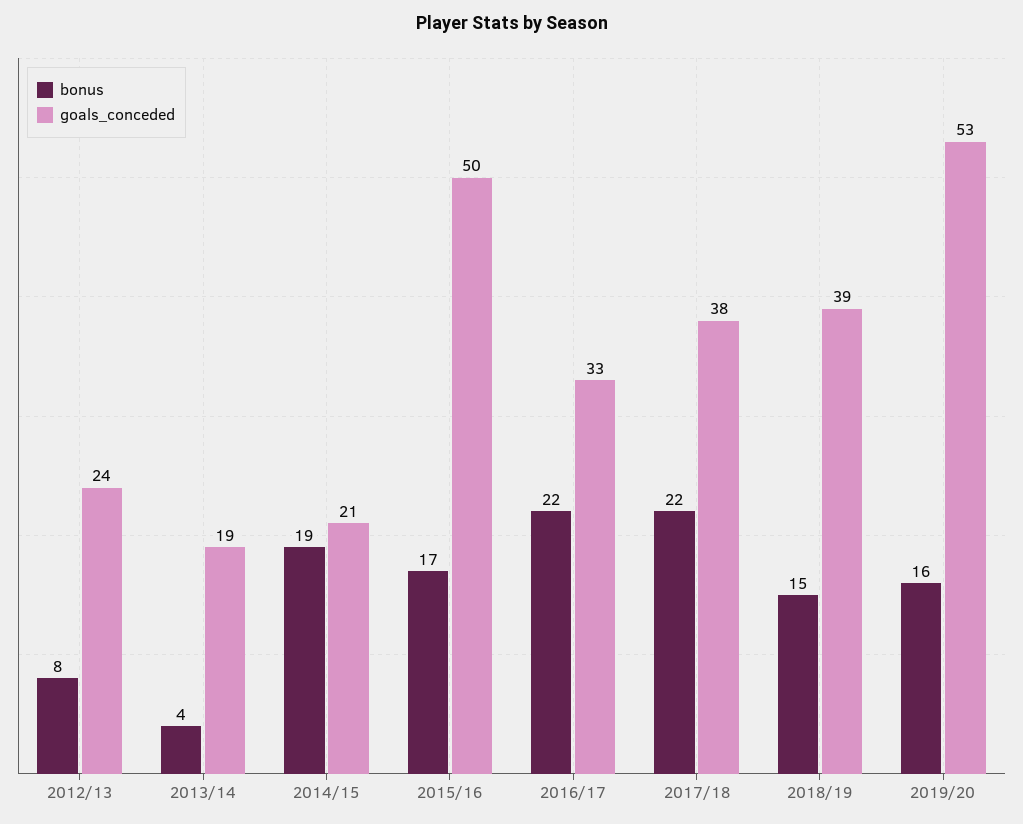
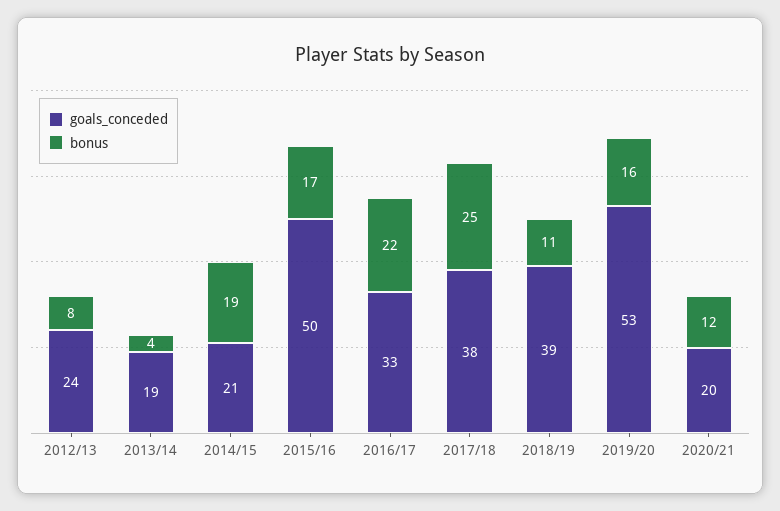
bonus, 2017/18: 22 -> 25
bonus, 2018/19: 15 -> 11
goals_conceded, 2020/21: none -> 20
bonus, 2020/21: none -> 12

